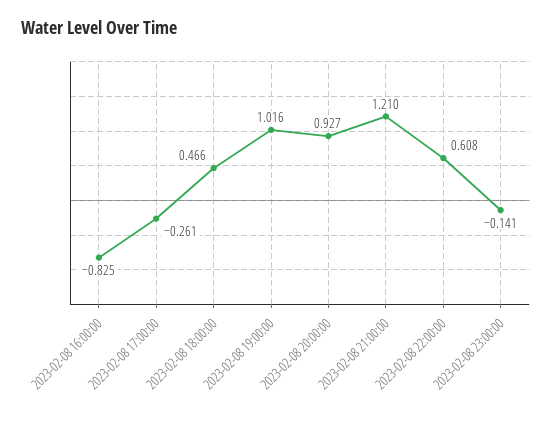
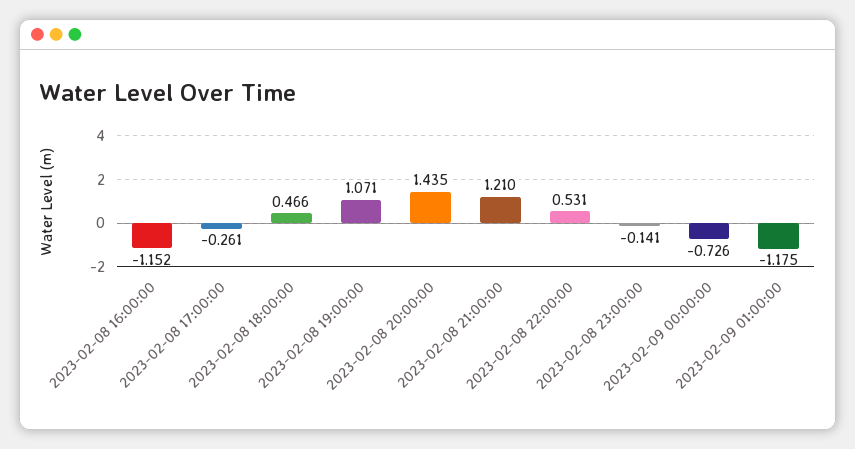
2023-02-08 16:00:00: -0.825 -> -1.152
2023-02-08 19:00:00: 1.016 -> 1.071
2023-02-08 20:00:00: 0.927 -> 1.435
2023-02-08 22:00:00: 0.608 -> 0.531
2023-02-09 00:00:00: none -> -0.726
2023-02-09 01:00:00: none -> -1.175

